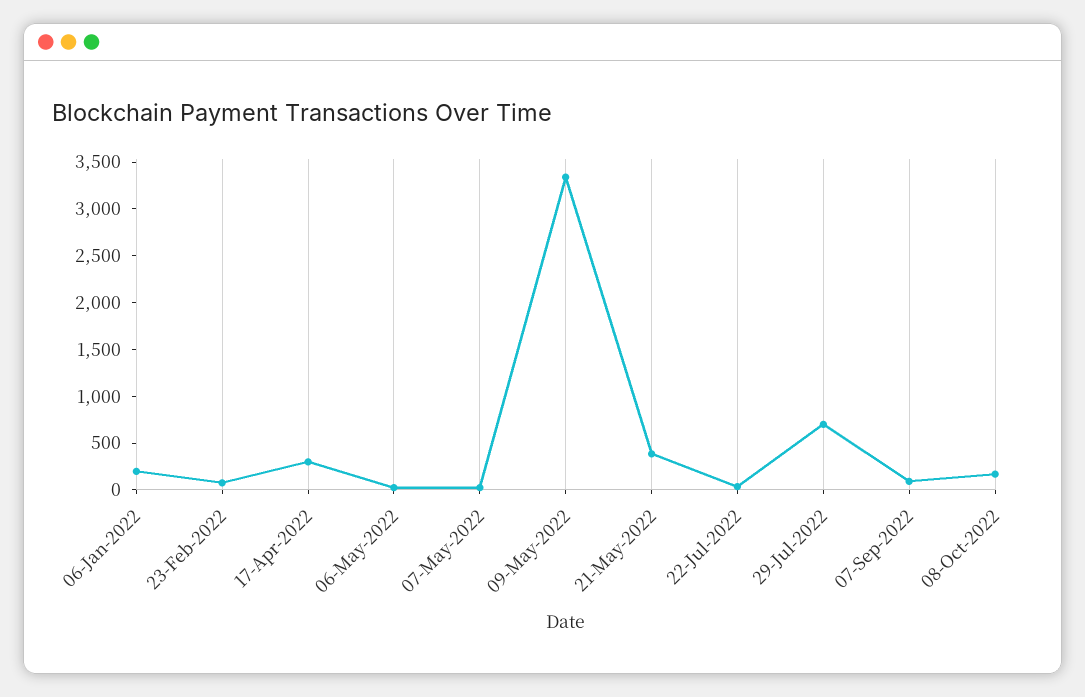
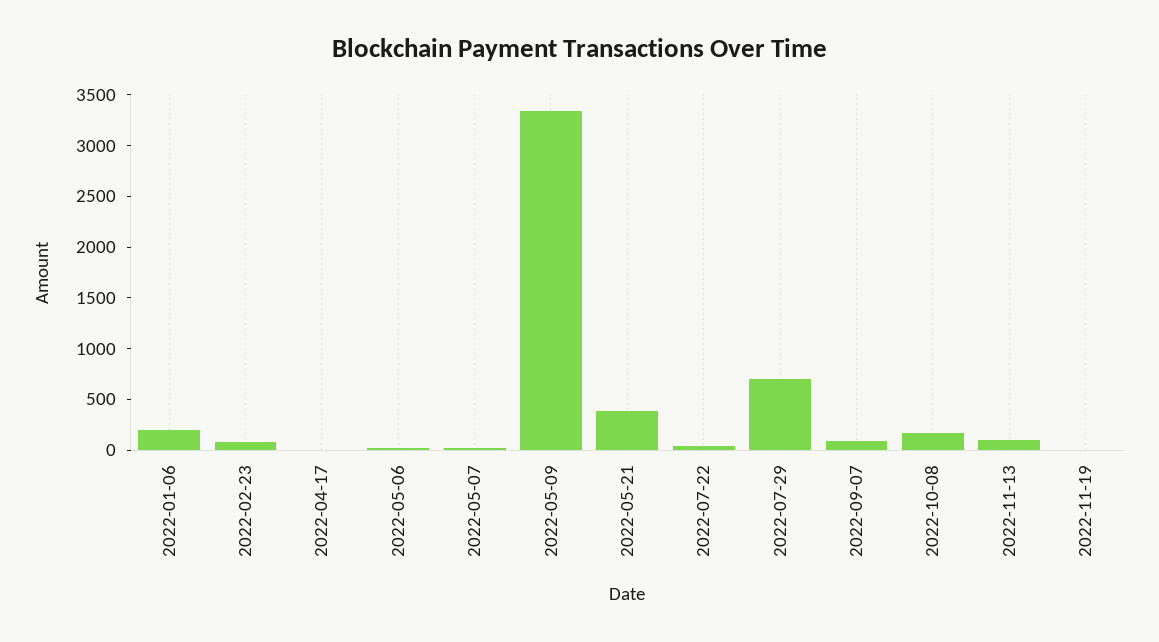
17-Apr-2022: 300 -> 0
2022-11-13: none -> 100
2022-11-19: none -> 0

